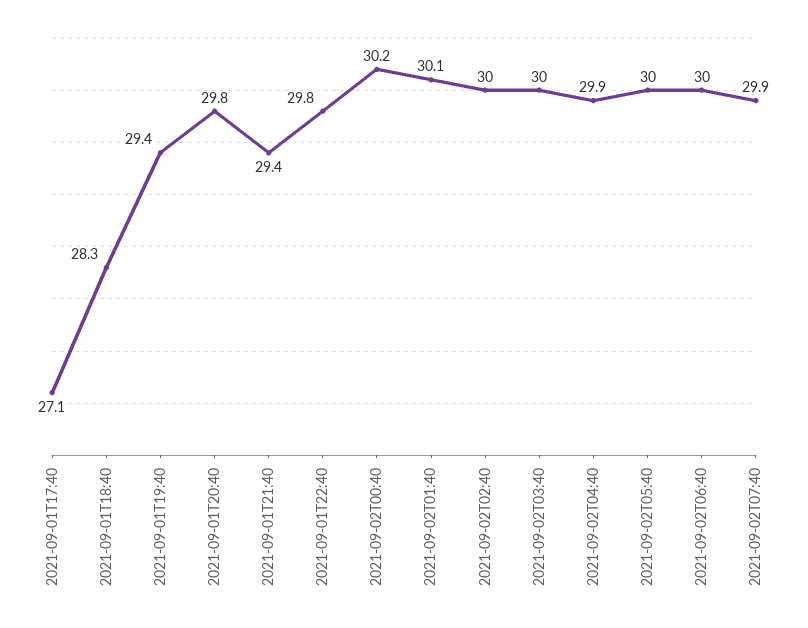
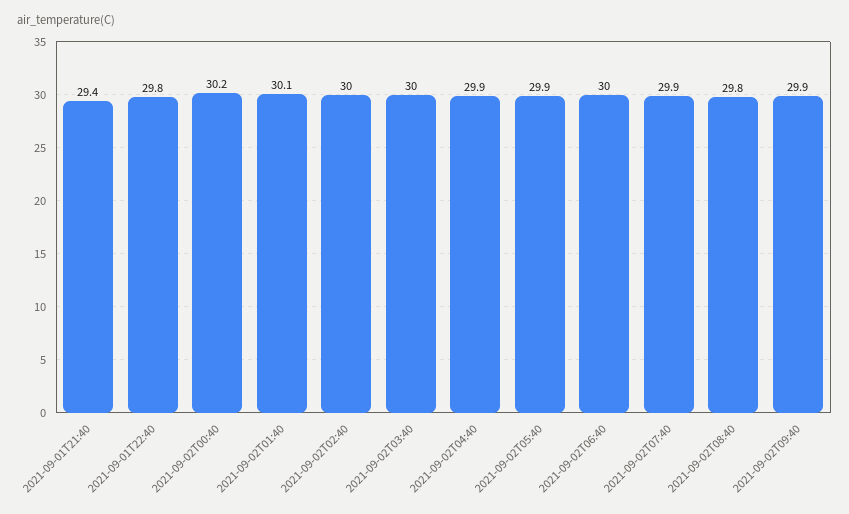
2021-09-01T17:40: 27.1 -> none
2021-09-01T18:40: 28.3 -> none
2021-09-01T19:40: 29.4 -> none
2021-09-01T20:40: 29.8 -> none
2021-09-02T05:40: 30 -> 29.9
2021-09-02T08:40: none -> 29.8
2021-09-02T09:40: none -> 29.9

